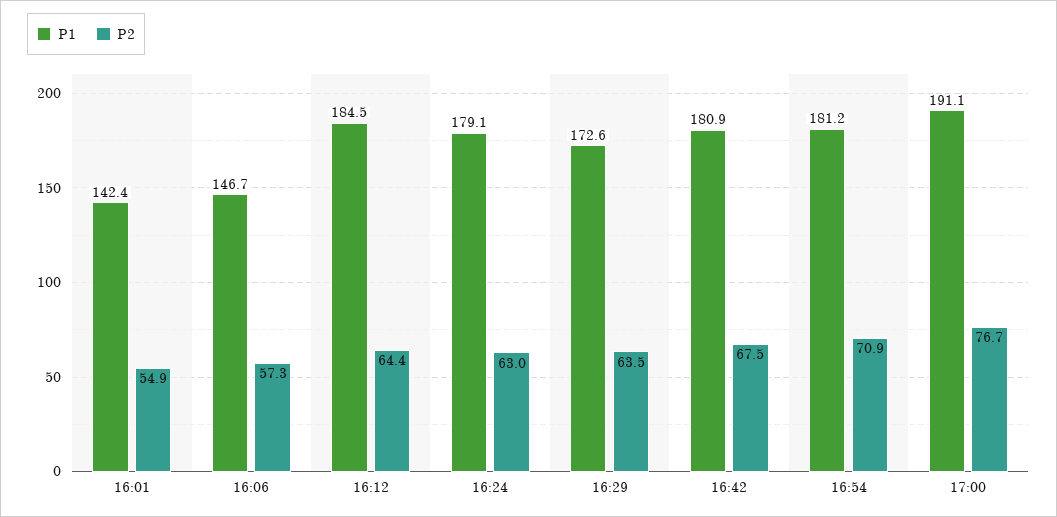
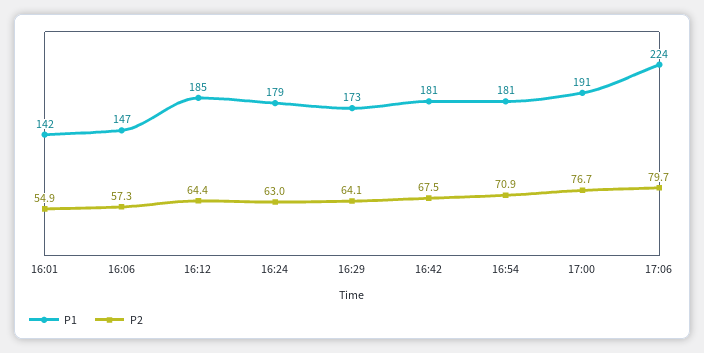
P2, 16:29: 63.5 -> 64.1
P1, 17:06: none -> 224
P2, 17:06: none -> 79.7

